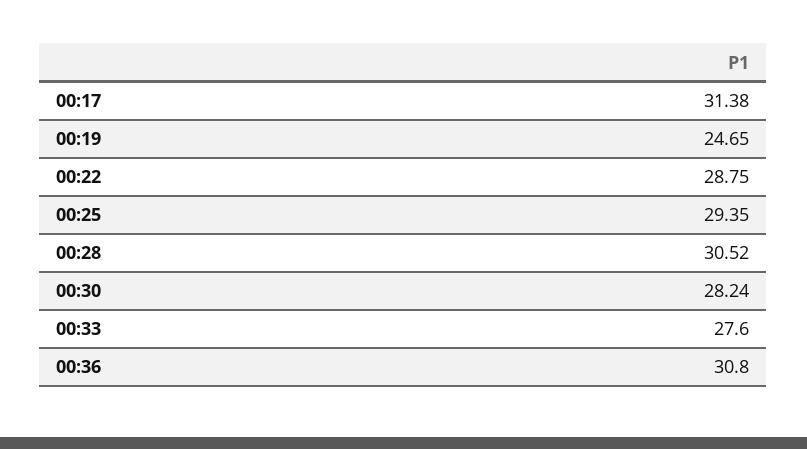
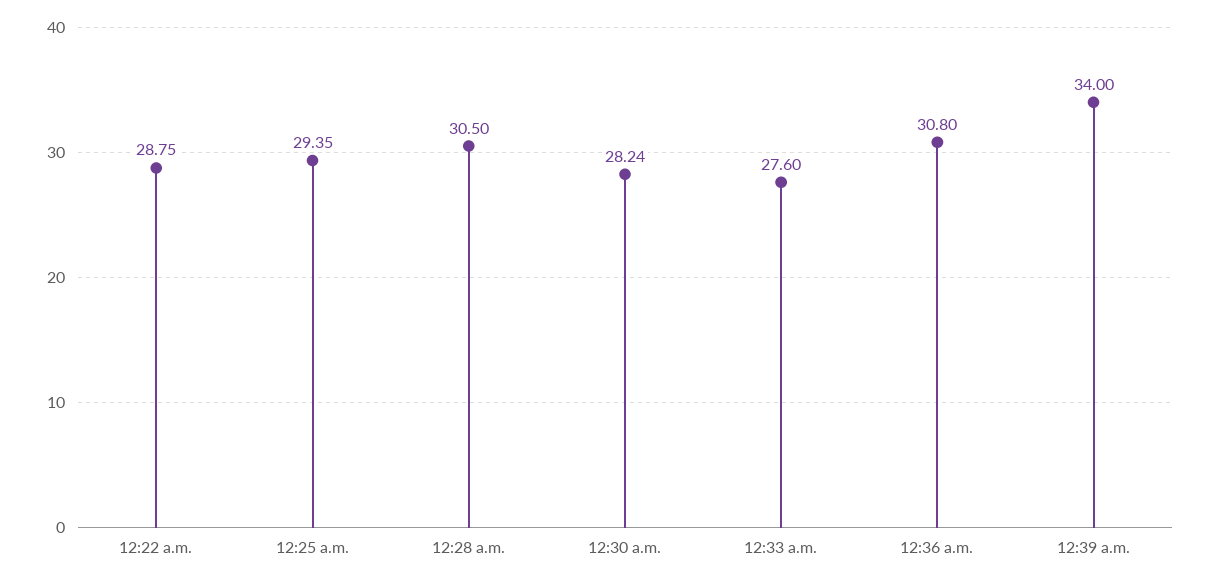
00:17: 31.38 -> none
00:19: 24.65 -> none
00:28: 30.52 -> 30.5
12:39 a.m.: none -> 34

